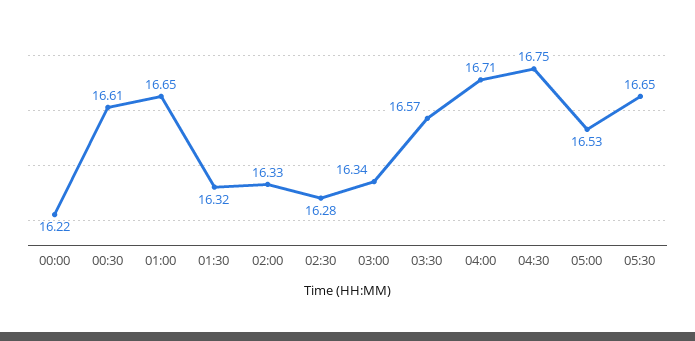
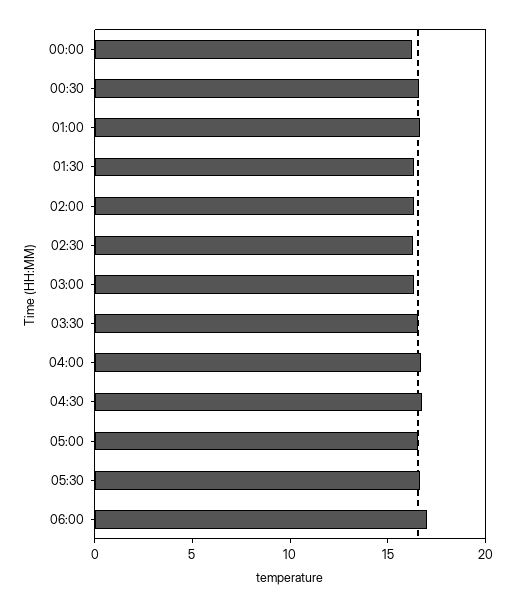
06:00: none -> 17

